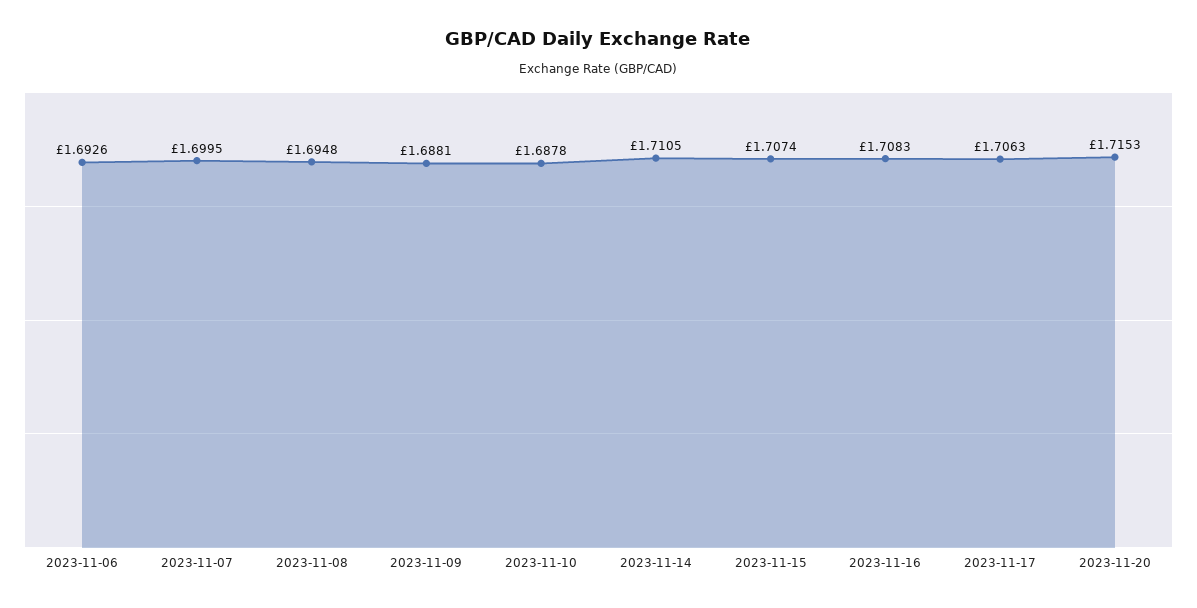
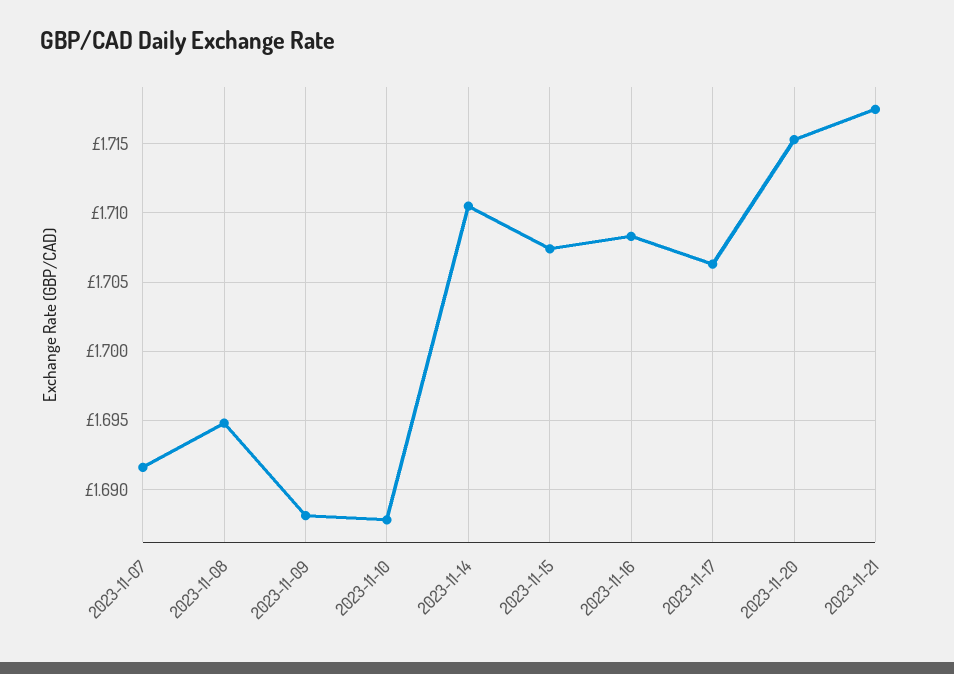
2023-11-06: 1.6926 -> none
2023-11-07: 1.6995 -> 1.6915
2023-11-21: none -> 1.7175

